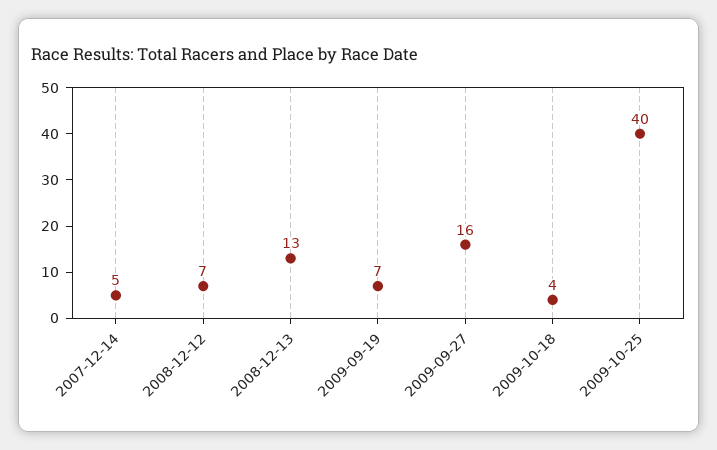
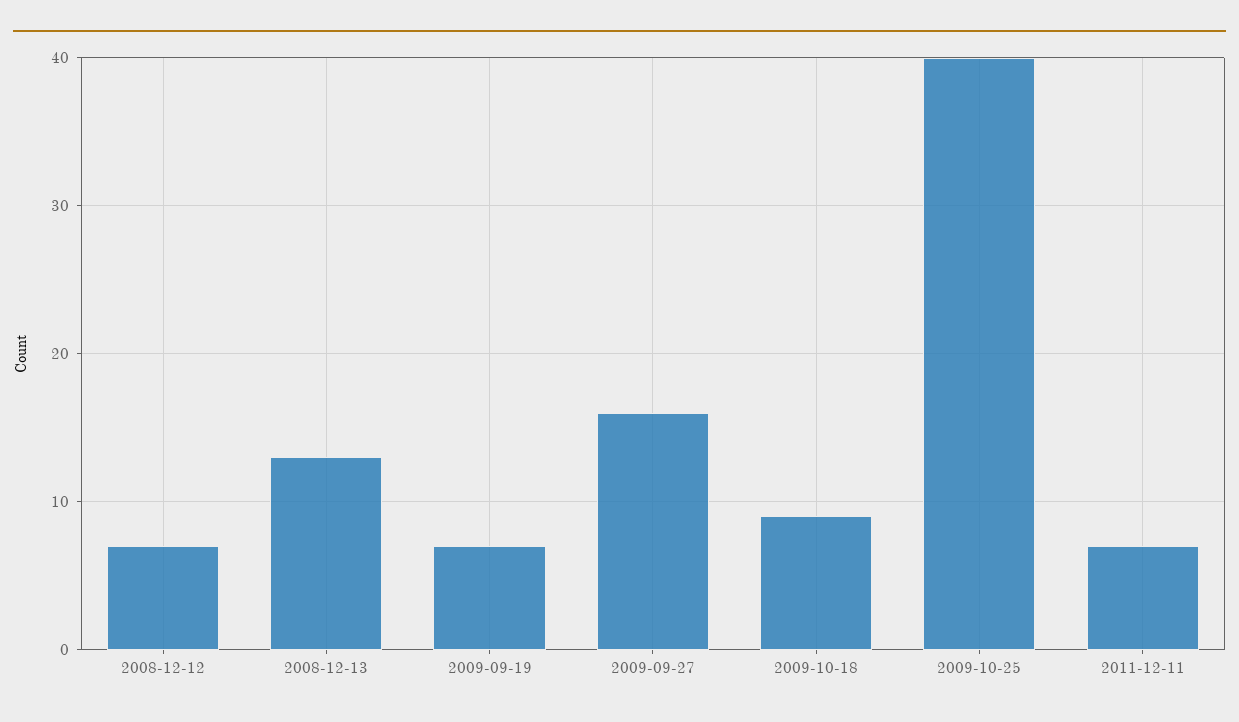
2007-12-14: 5 -> none
2009-10-18: 4 -> 9
2011-12-11: none -> 7

